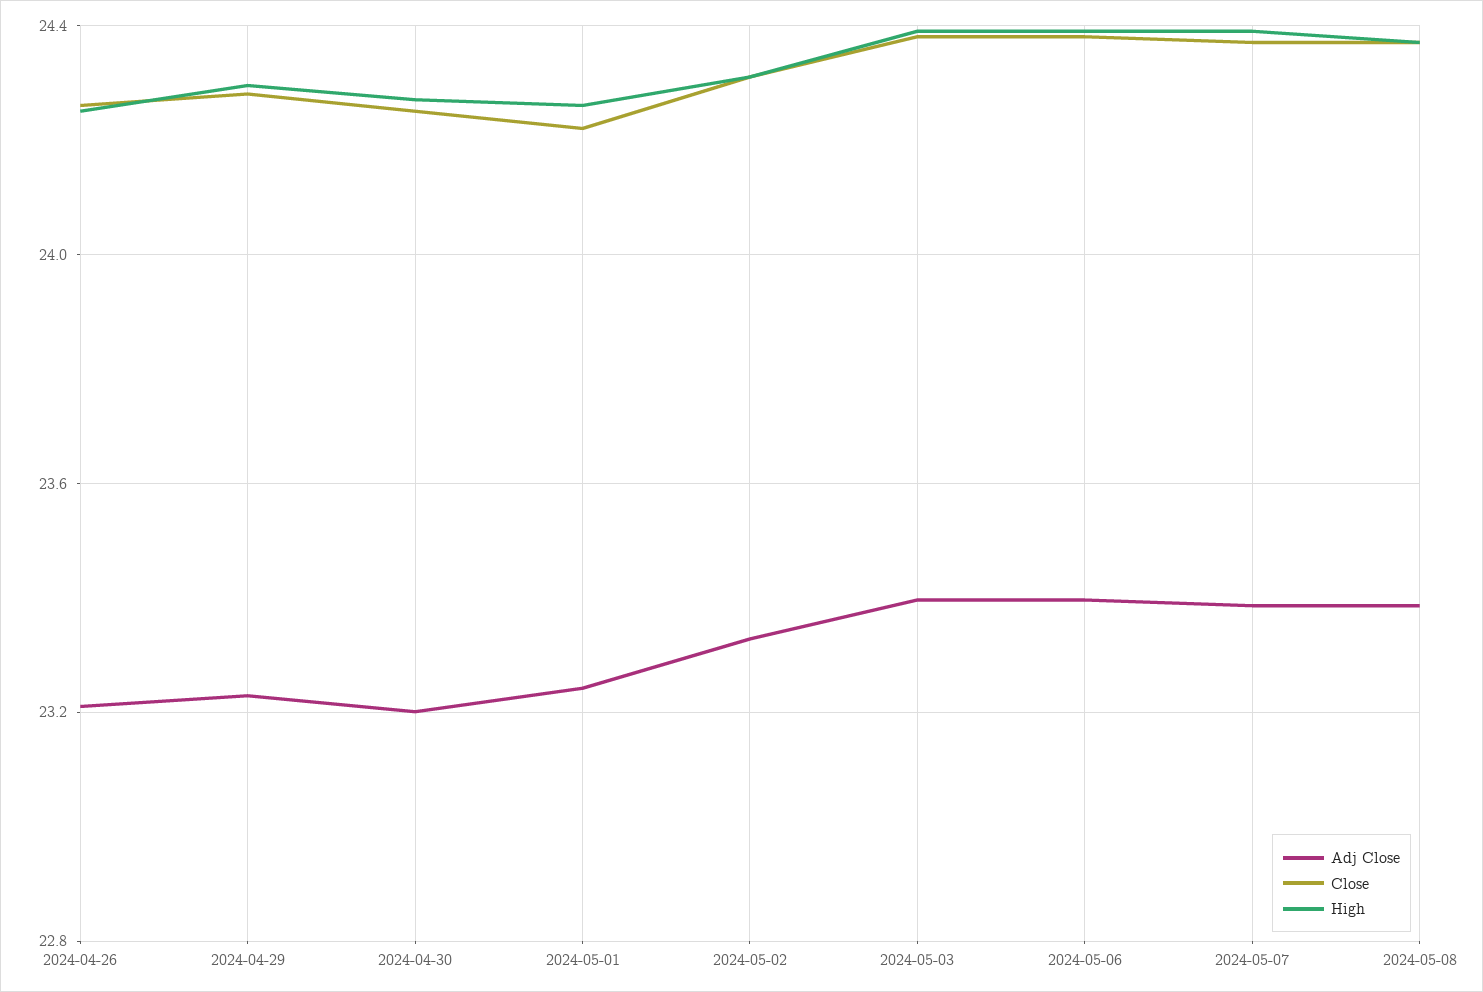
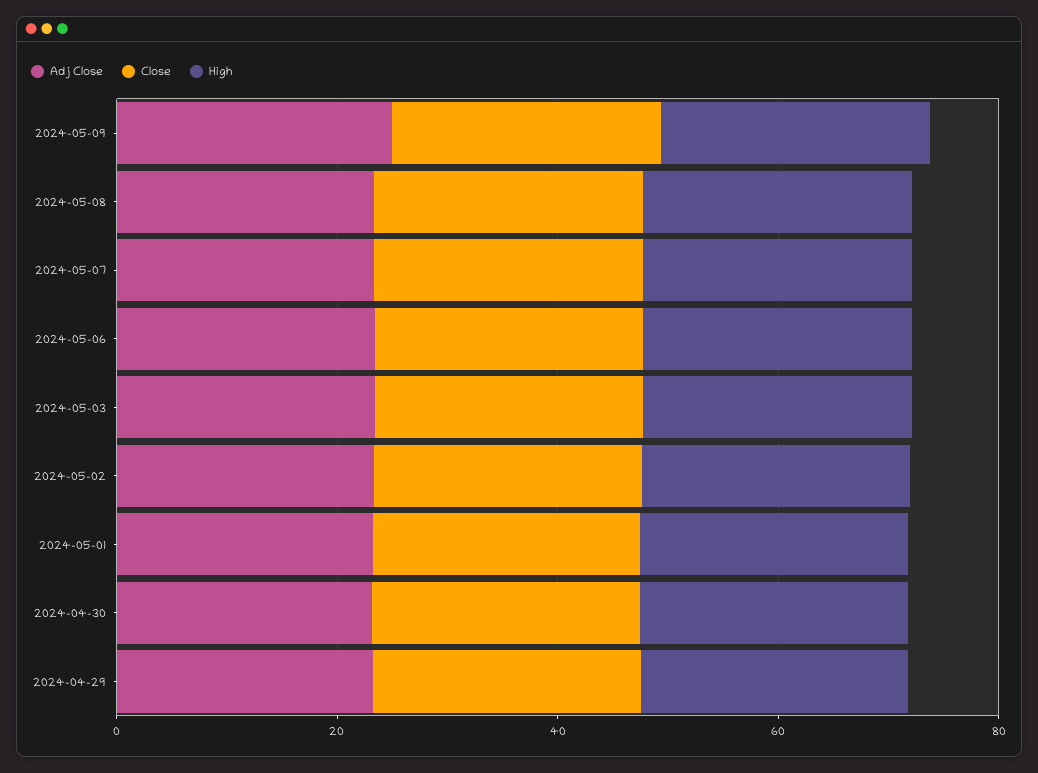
Adj Close, 2024-04-26: 23.2 -> none
Close, 2024-04-26: 24.25 -> none
High, 2024-04-26: 24.25 -> none
Adj Close, 2024-05-09: none -> 25
Close, 2024-05-09: none -> 25
High, 2024-05-09: none -> 25

